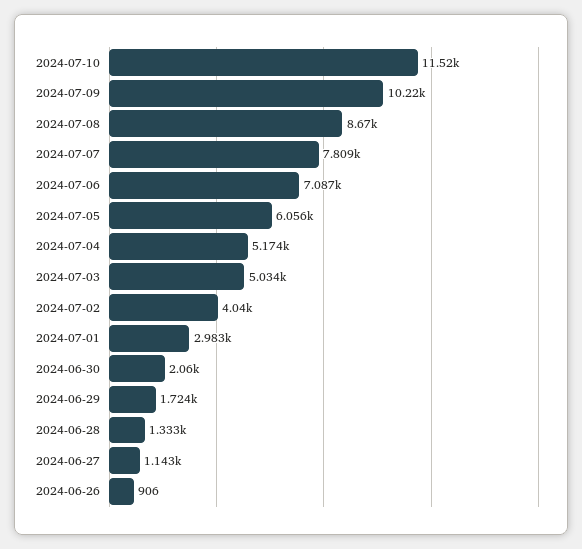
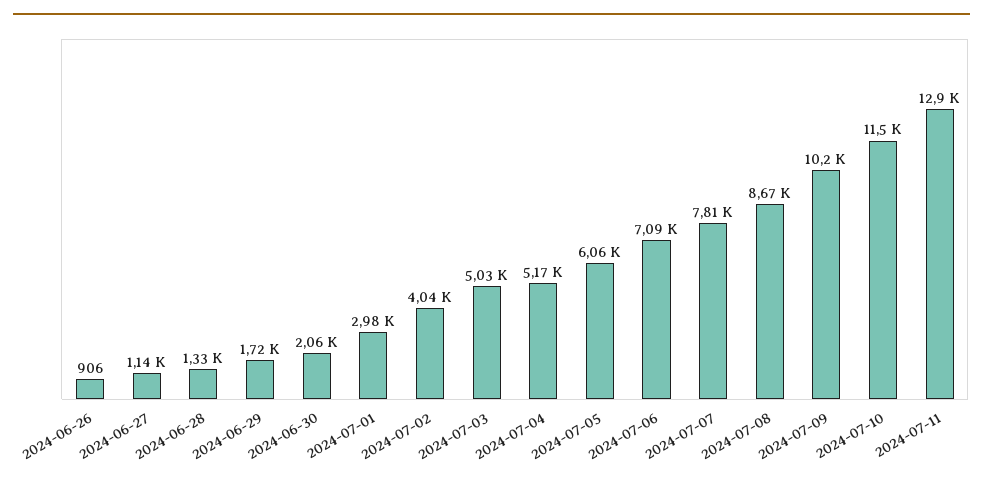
2024-07-11: none -> 12900

